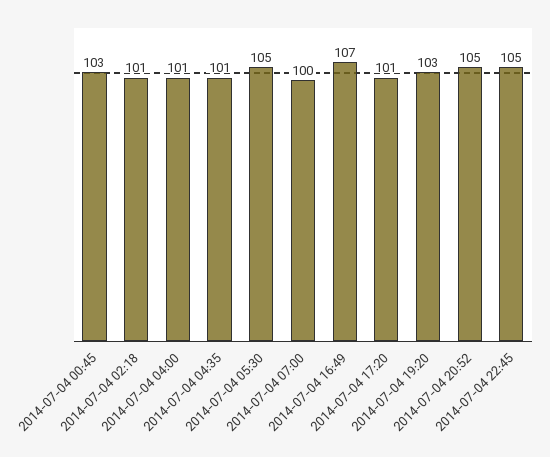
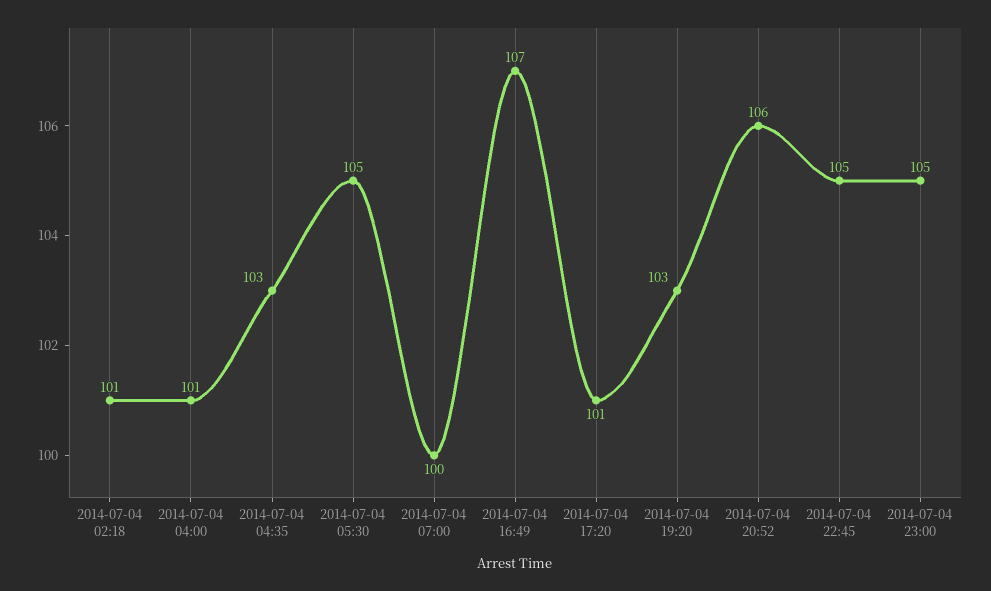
2014-07-04 00:45: 103 -> none
2014-07-04 04:35: 101 -> 103
2014-07-04 20:52: 105 -> 106
2014-07-04 23:00: none -> 105

